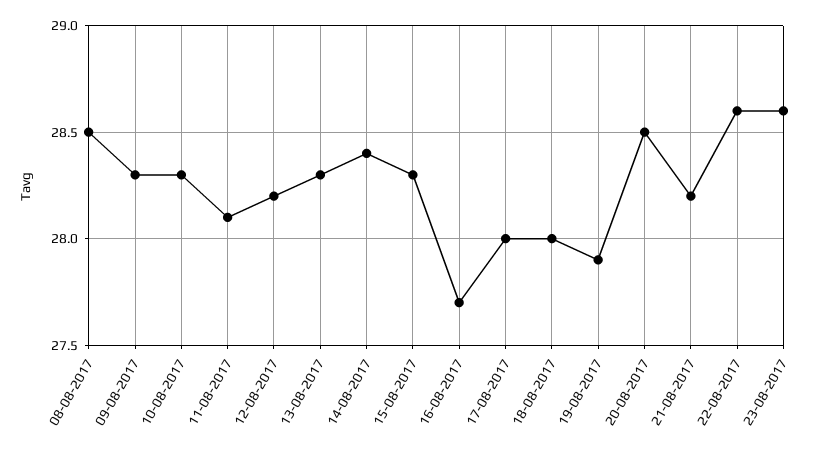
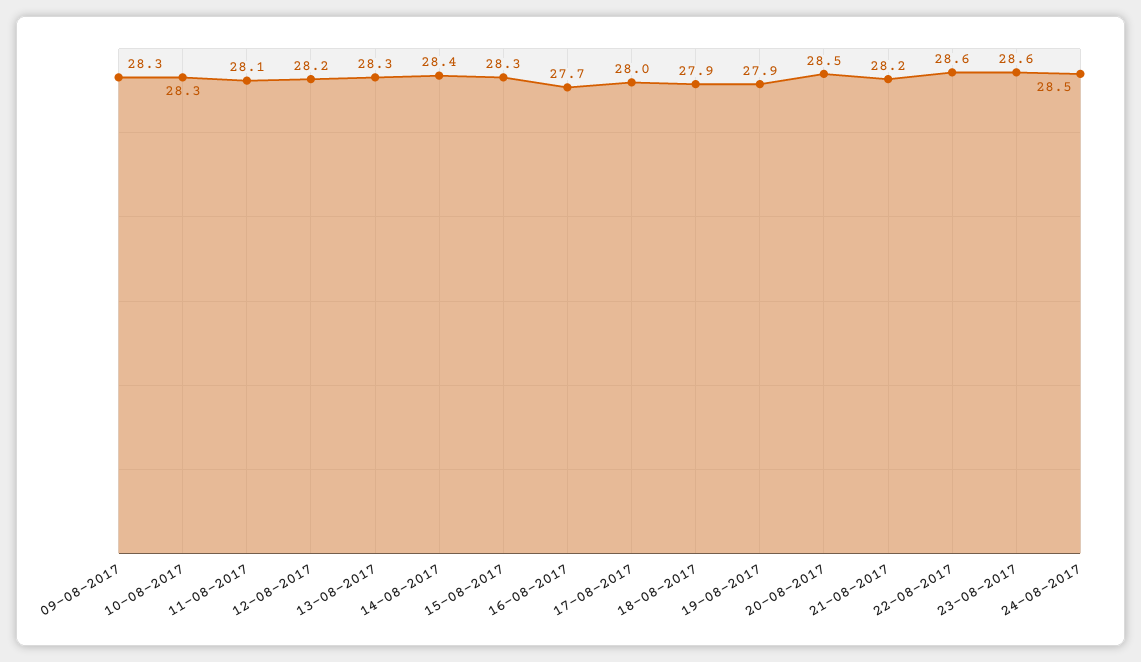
08-08-2017: 28.5 -> none
18-08-2017: 28 -> 27.9
24-08-2017: none -> 28.5

